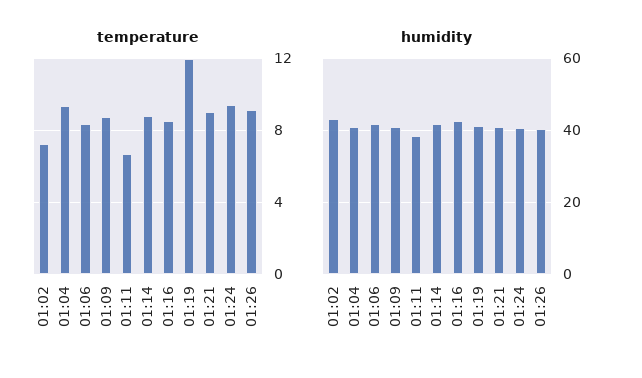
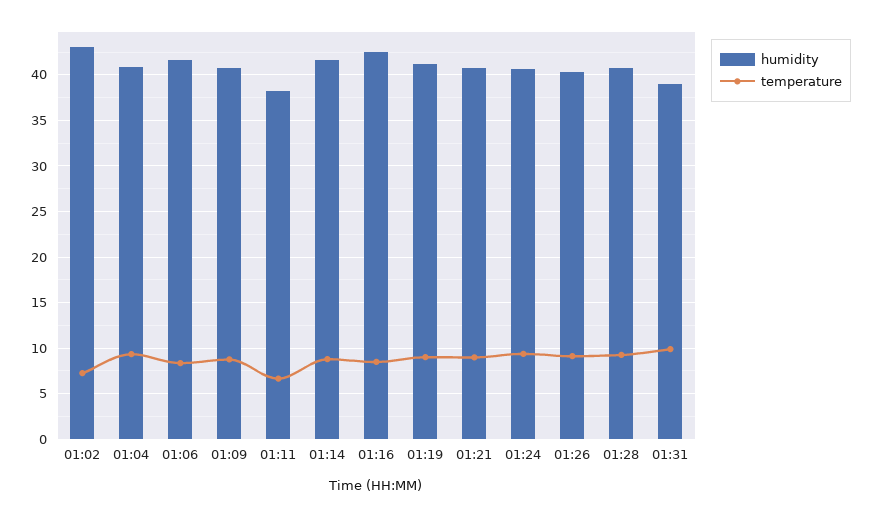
temperature, 01:19: 12 -> 9
humidity, 01:28: none -> 41
temperature, 01:28: none -> 9
humidity, 01:31: none -> 39
temperature, 01:31: none -> 10

